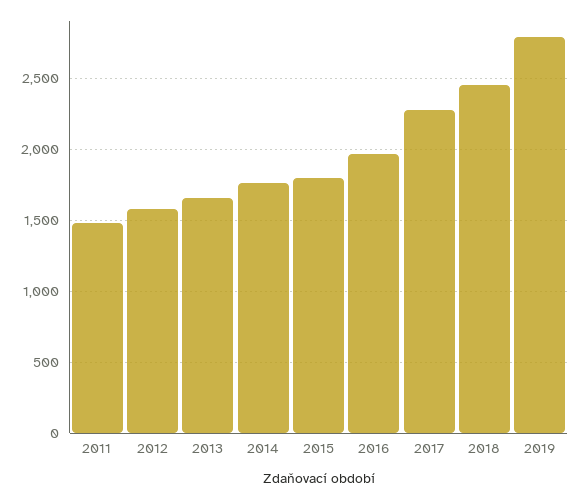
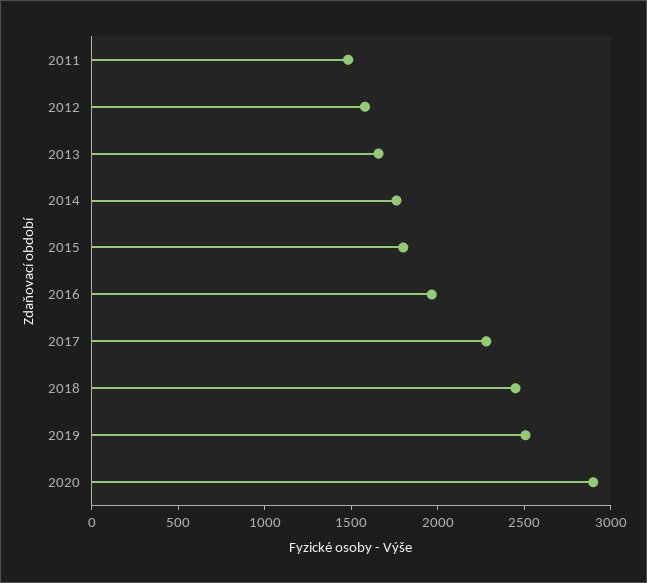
2019: 2800 -> 2500
2020: none -> 2900

